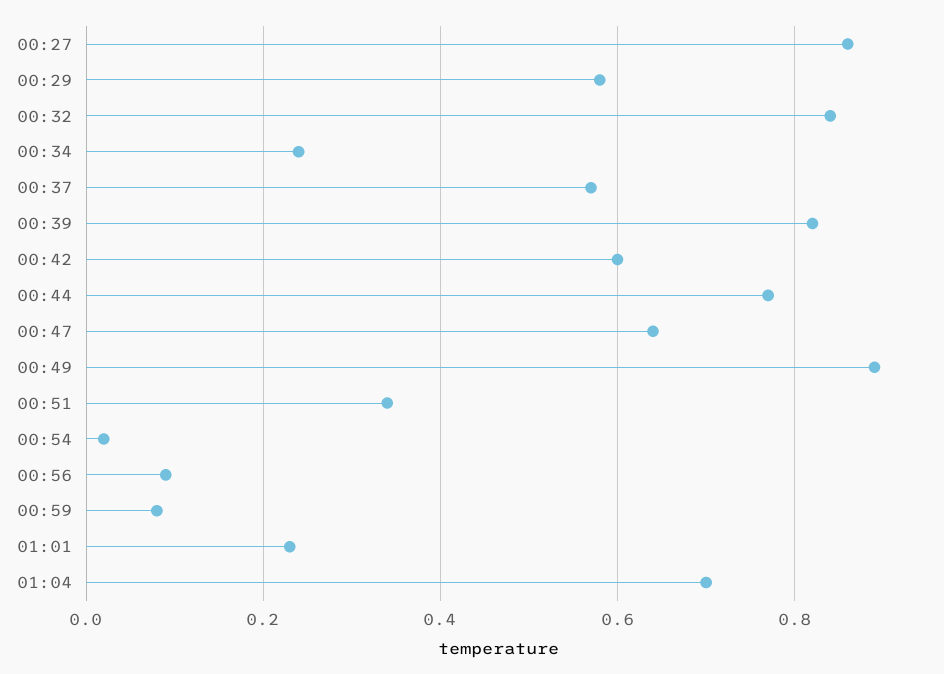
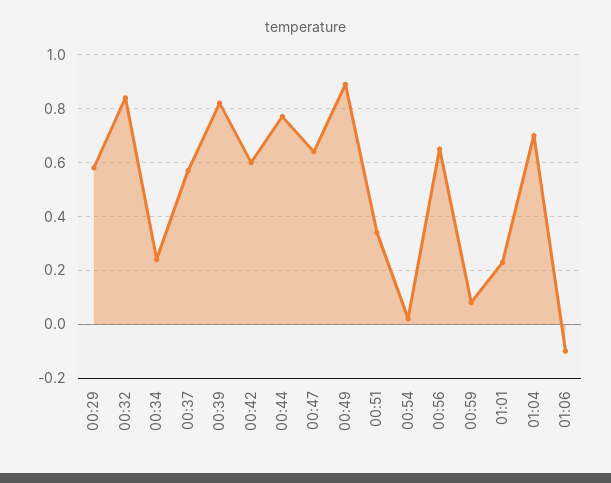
00:27: 0.85 -> none
00:56: 0.1 -> 0.65
01:06: none -> -0.1

